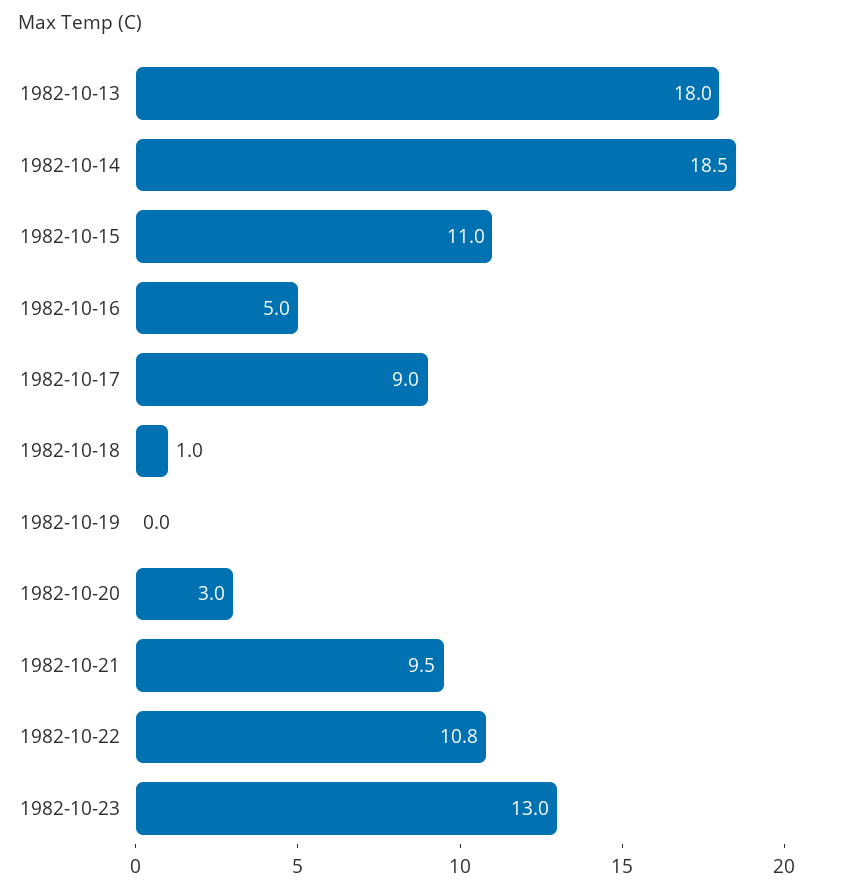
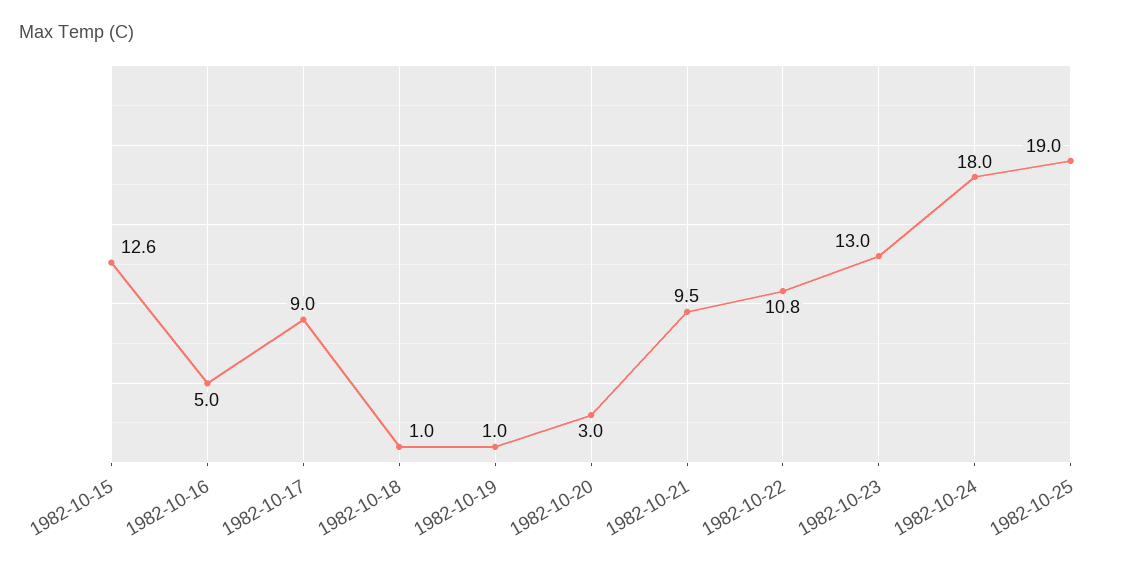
1982-10-13: 18 -> none
1982-10-14: 18.5 -> none
1982-10-15: 11 -> 12.6
1982-10-19: 0 -> 1
1982-10-24: none -> 18
1982-10-25: none -> 19

